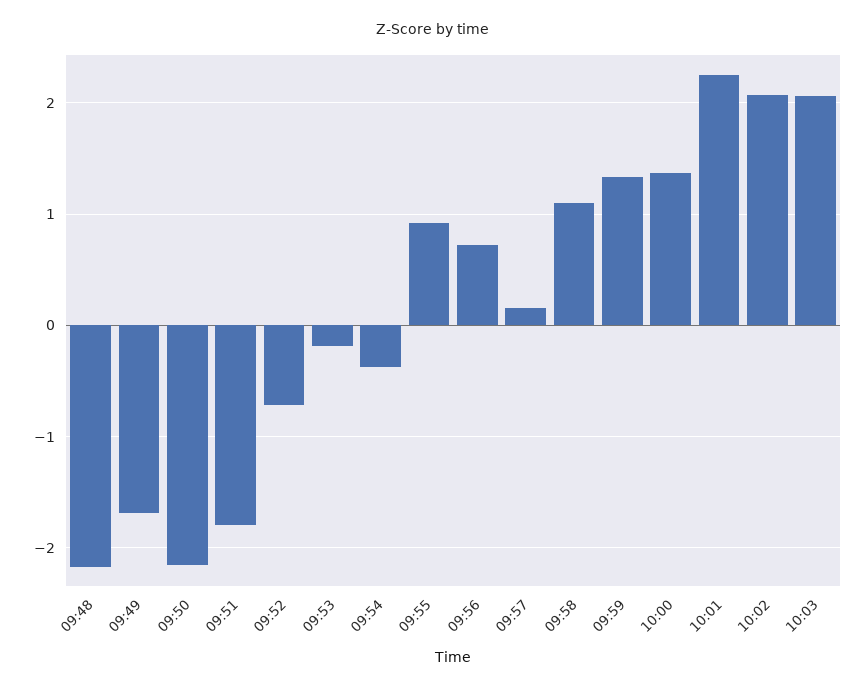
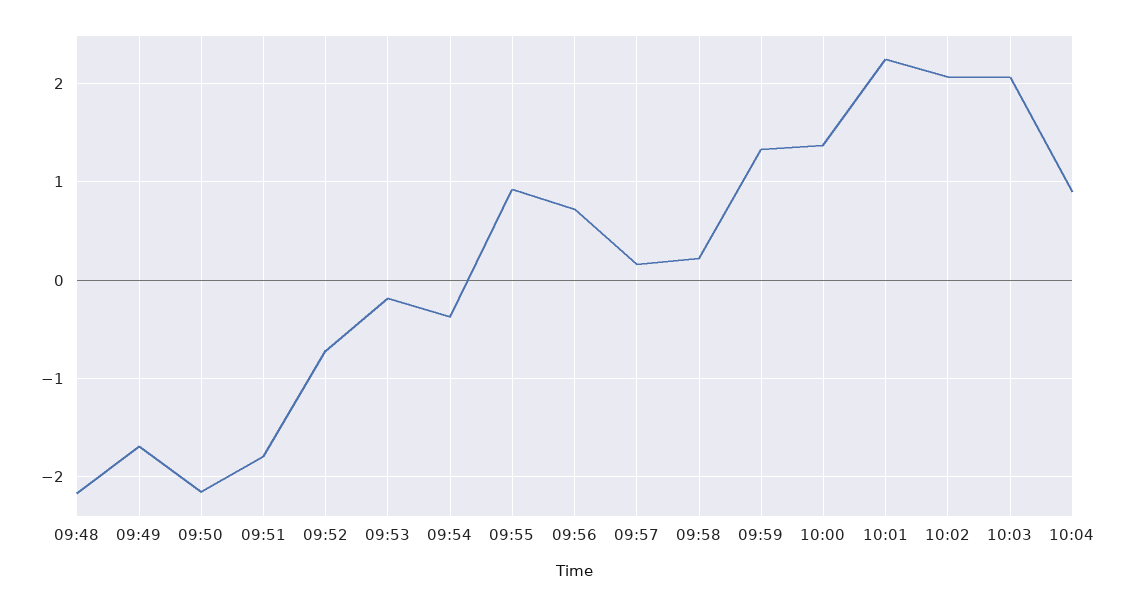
09:58: 1.1 -> 0.2
10:04: none -> 0.9

